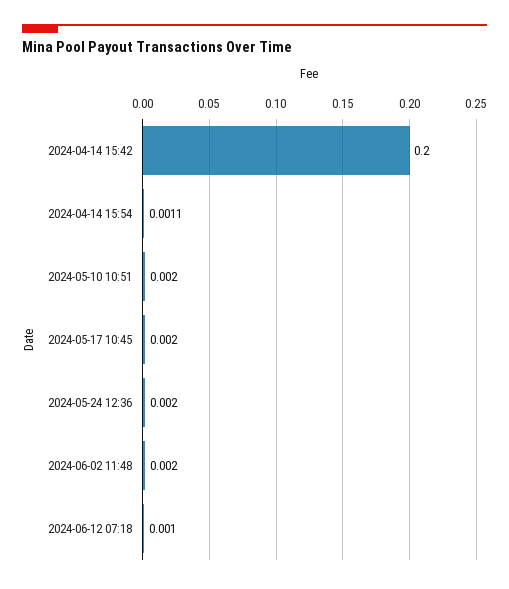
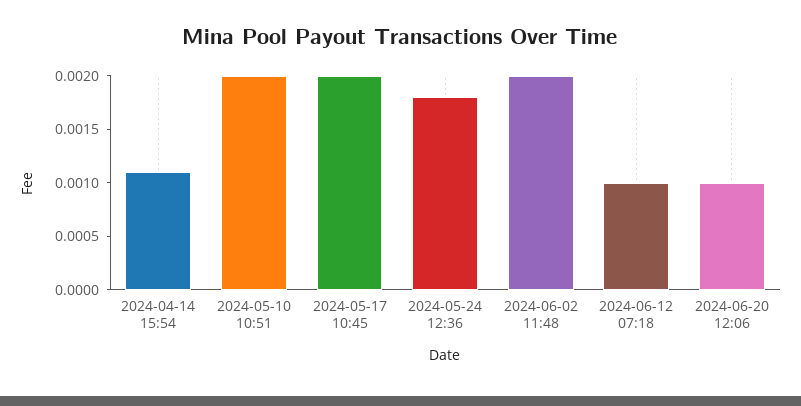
2024-04-14 15:42: 0.2 -> none
2024-05-24 12:36: 0.002 -> 0.0018
2024-06-20 12:06: none -> 0.001

